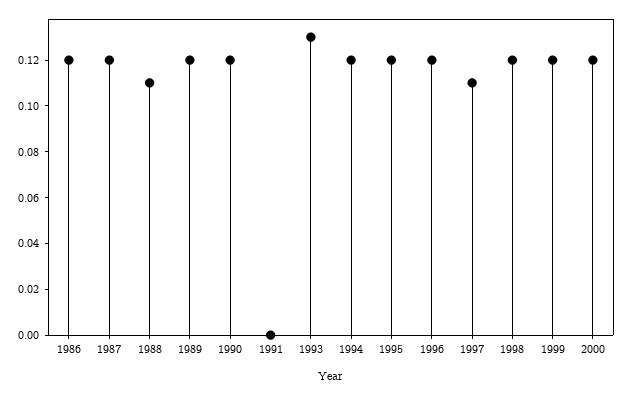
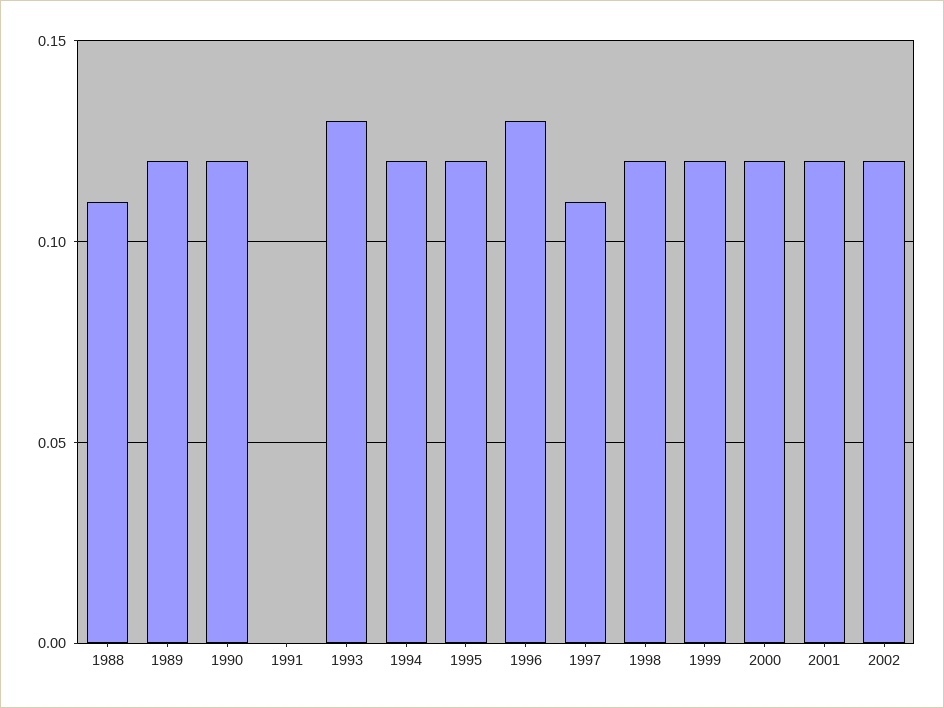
1986: 0.12 -> none
1987: 0.12 -> none
1996: 0.12 -> 0.13
2001: none -> 0.12
2002: none -> 0.12

